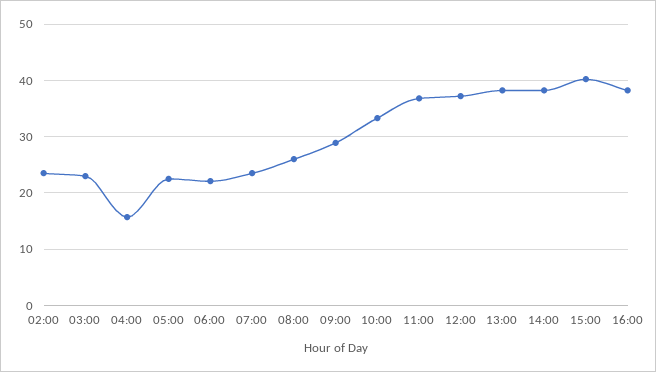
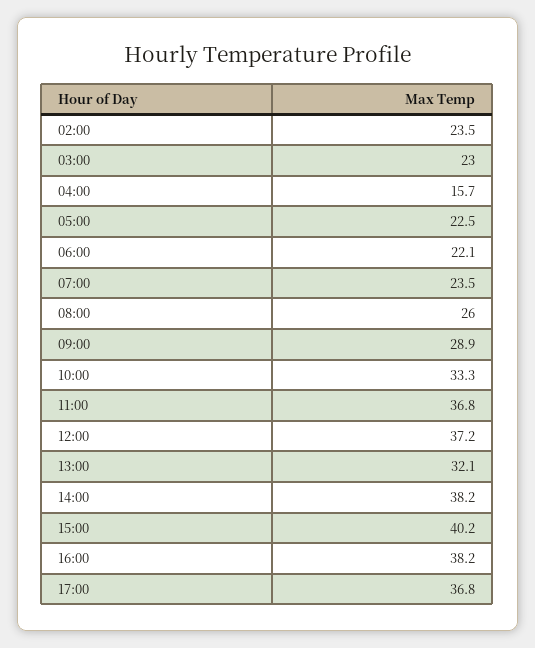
13:00: 38 -> 32.1
17:00: none -> 36.8

